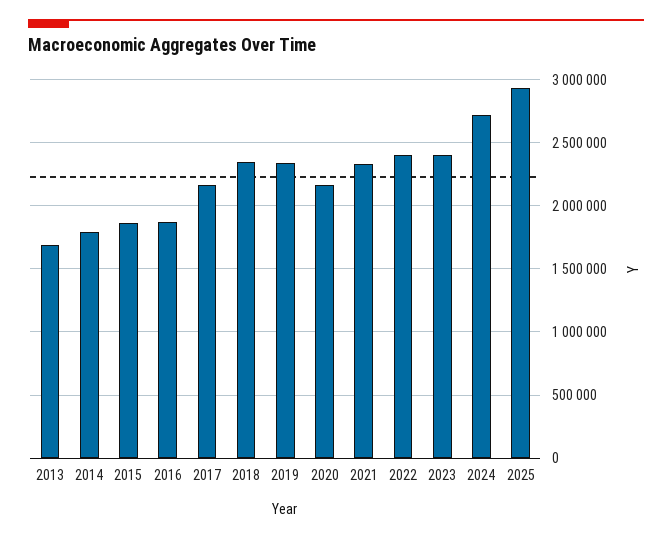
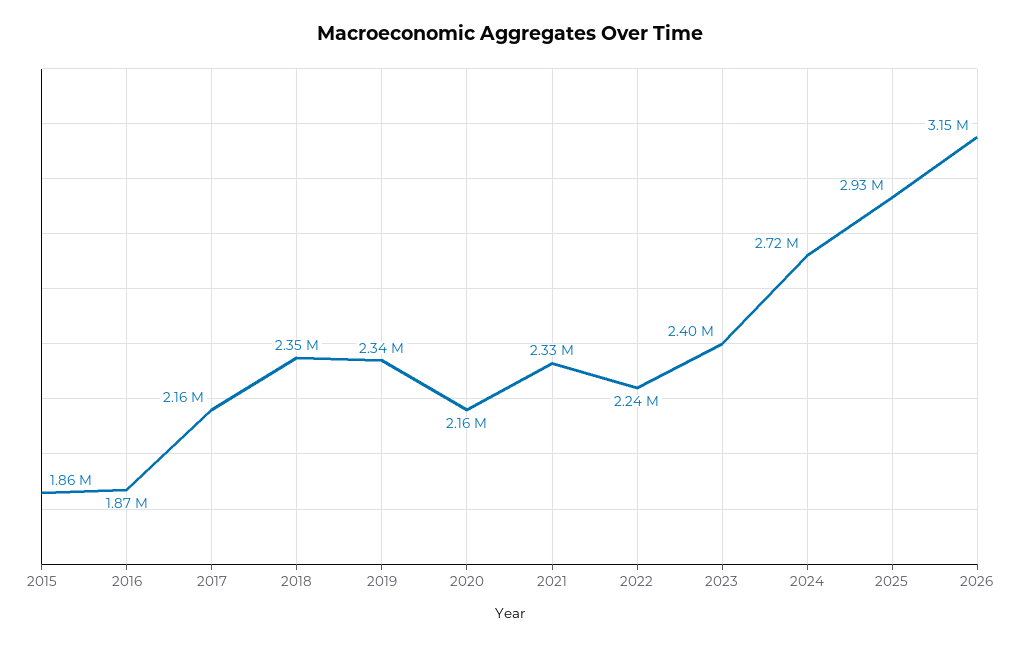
2013: 1700000 -> none
2014: 1800000 -> none
2022: 2400000 -> 2240000
2026: none -> 3150000

